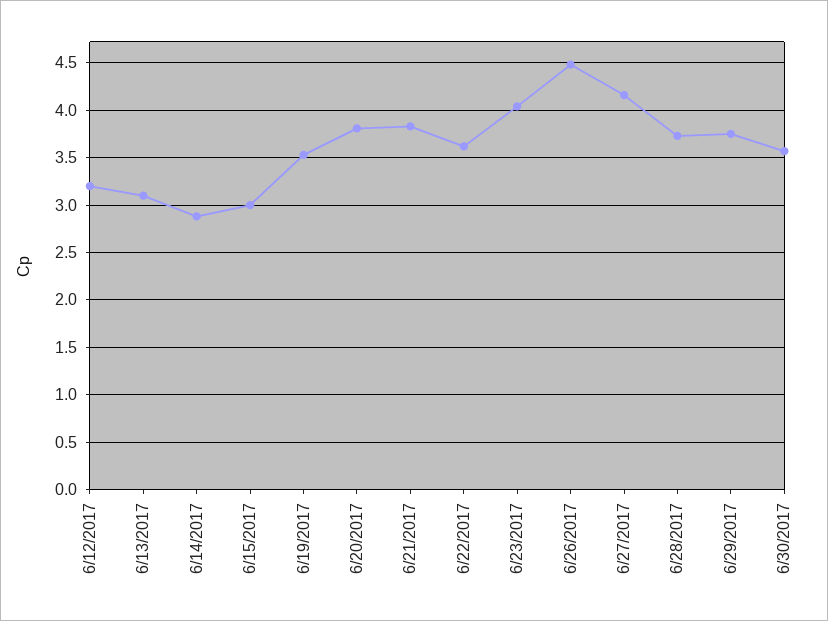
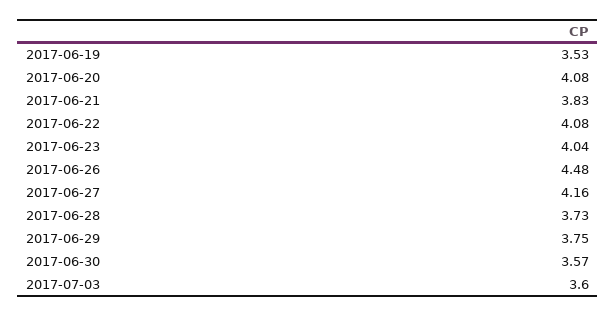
6/12/2017: 3.2 -> none
6/13/2017: 3.1 -> none
6/14/2017: 2.9 -> none
6/15/2017: 3 -> none
6/20/2017: 3.8 -> 4.08
6/22/2017: 3.6 -> 4.08
2017-07-03: none -> 3.6

